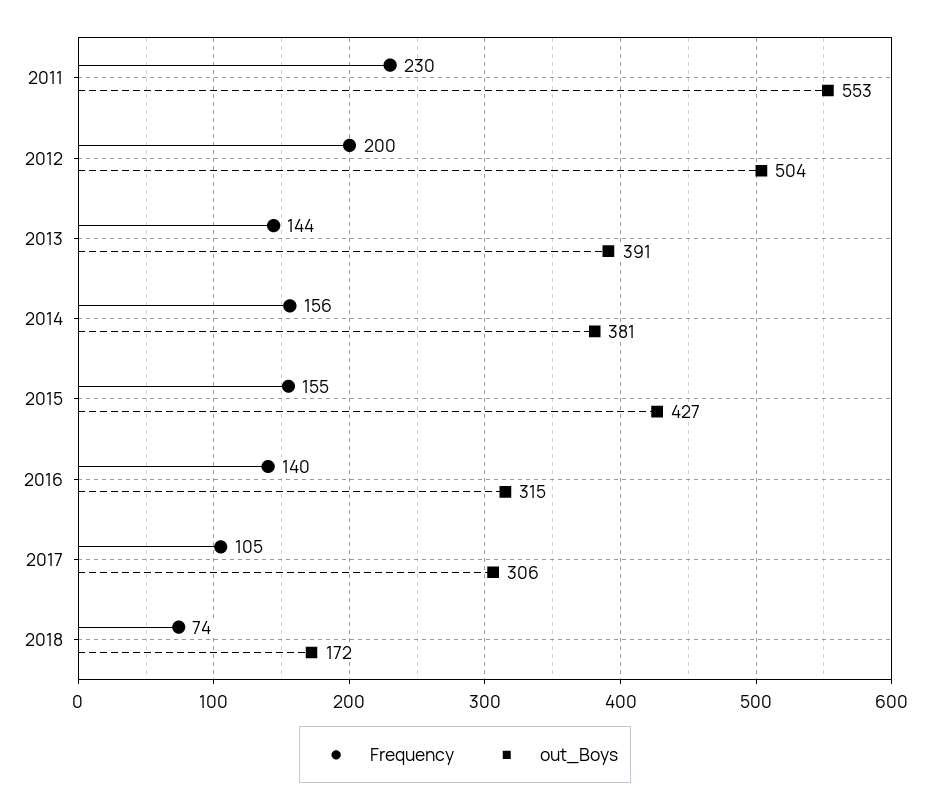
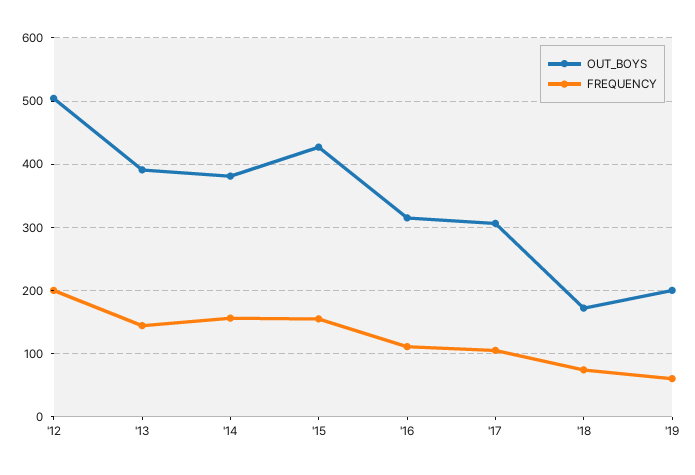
Frequency, 2011: 230 -> none
out_Boys, 2011: 553 -> none
Frequency, 2016: 140 -> 110
out_Boys, '19: none -> 200
Frequency, '19: none -> 60

